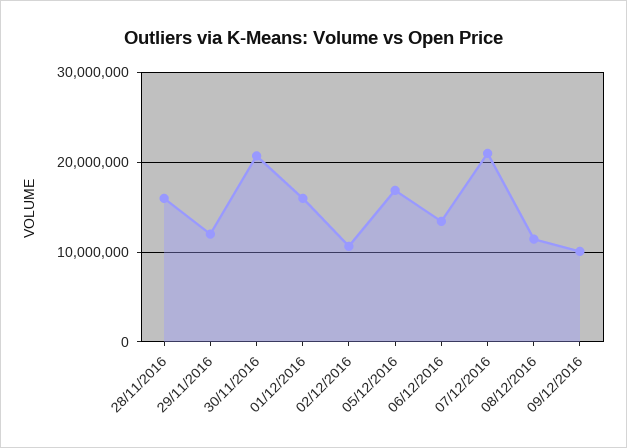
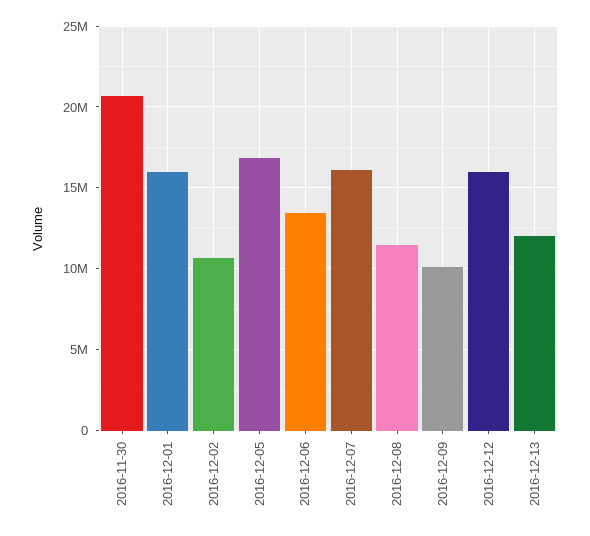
28/11/2016: 16000000 -> none
29/11/2016: 12000000 -> none
07/12/2016: 21000000 -> 16000000
2016-12-12: none -> 16000000
2016-12-13: none -> 12000000

